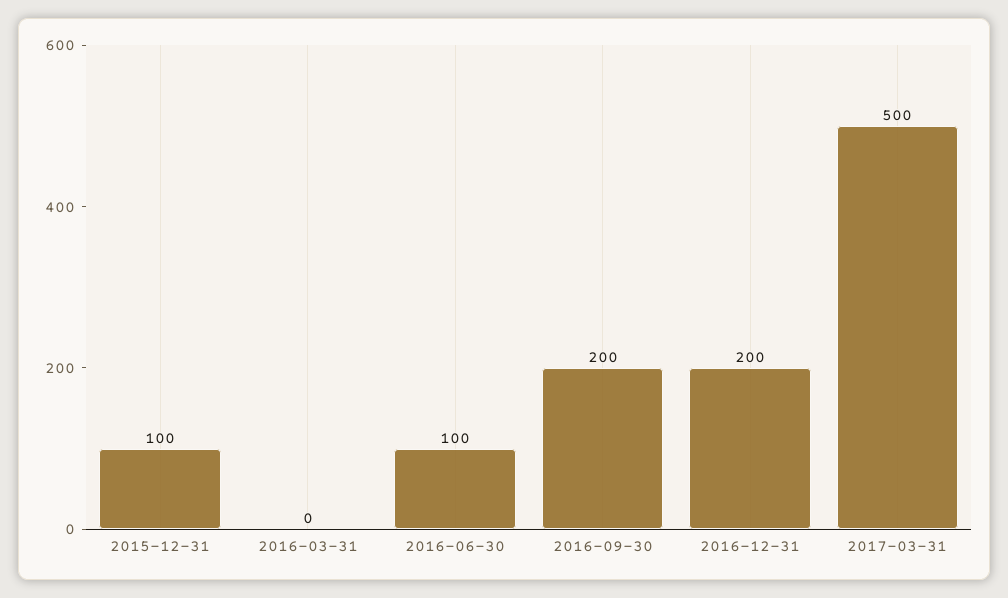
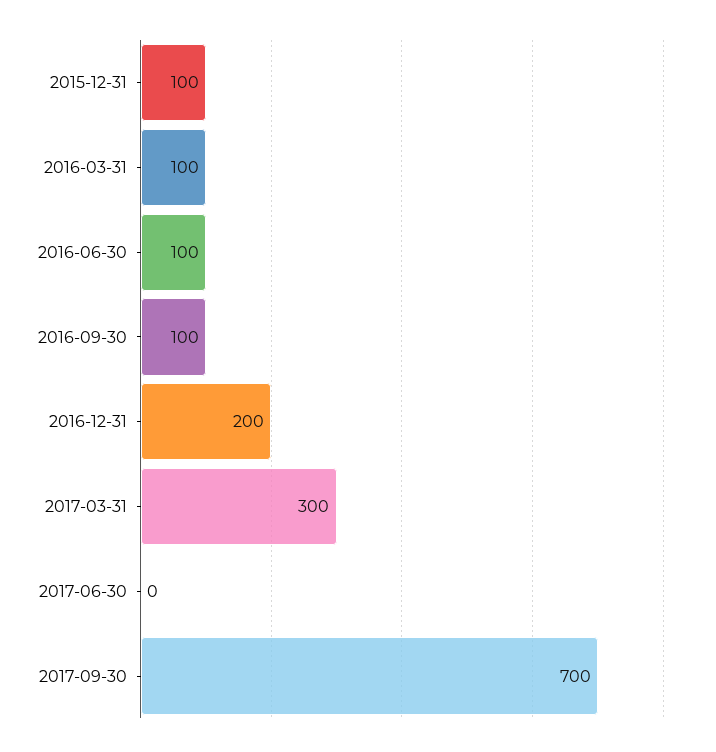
2016-03-31: 0 -> 100
2016-09-30: 200 -> 100
2017-03-31: 500 -> 300
2017-06-30: none -> 0
2017-09-30: none -> 700

